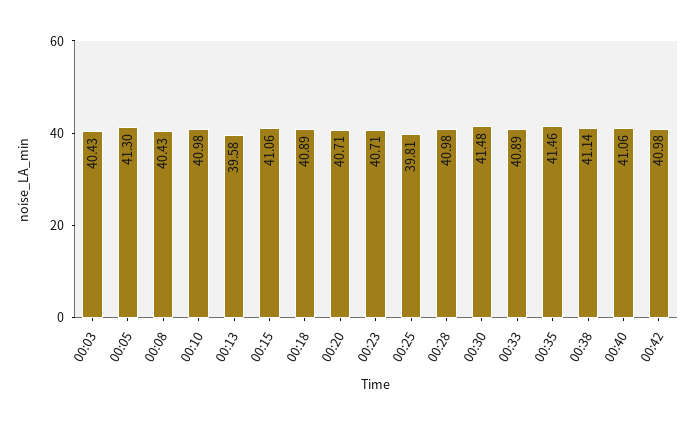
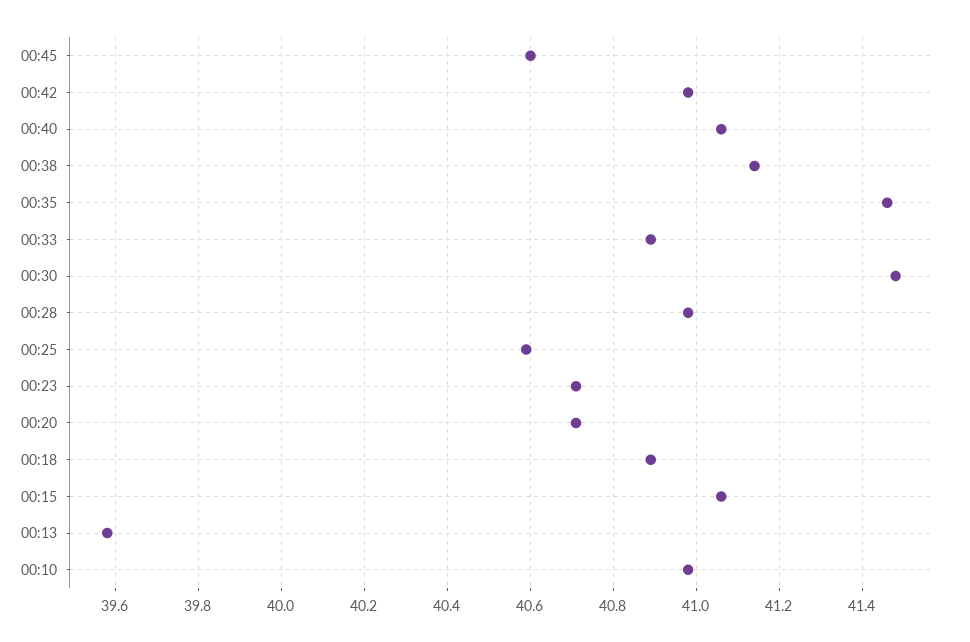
00:03: 40.43 -> none
00:05: 41.3 -> none
00:08: 40.43 -> none
00:25: 39.81 -> 40.6
00:45: none -> 40.6

